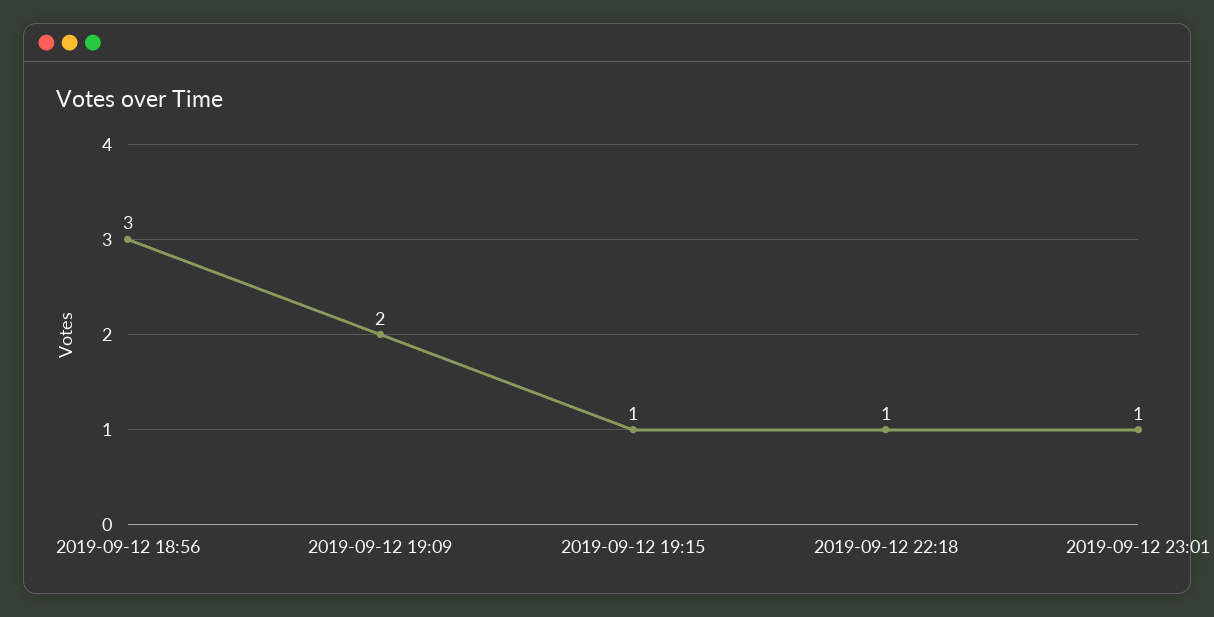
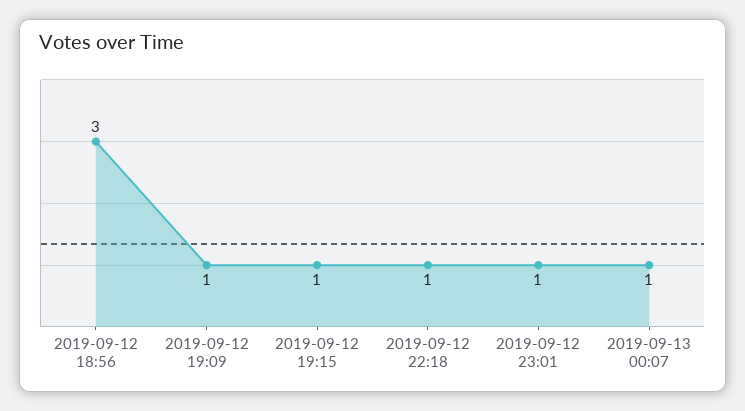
2019-09-12 19:09: 2 -> 1
2019-09-13 00:07: none -> 1

